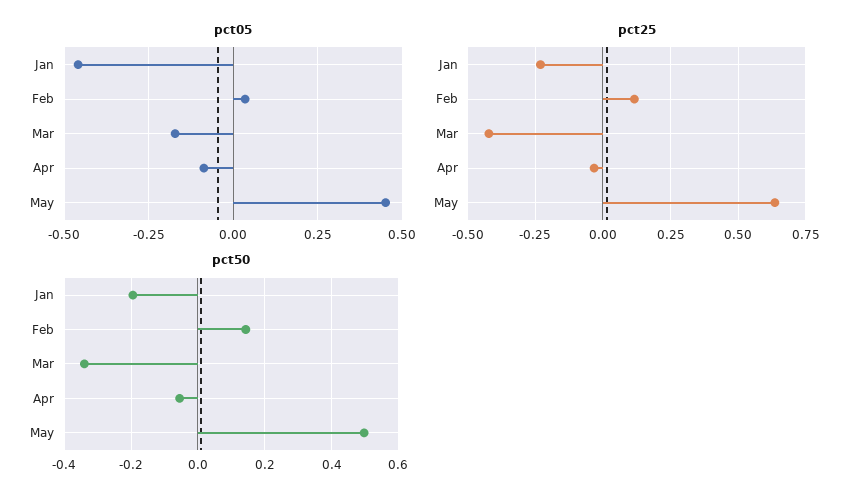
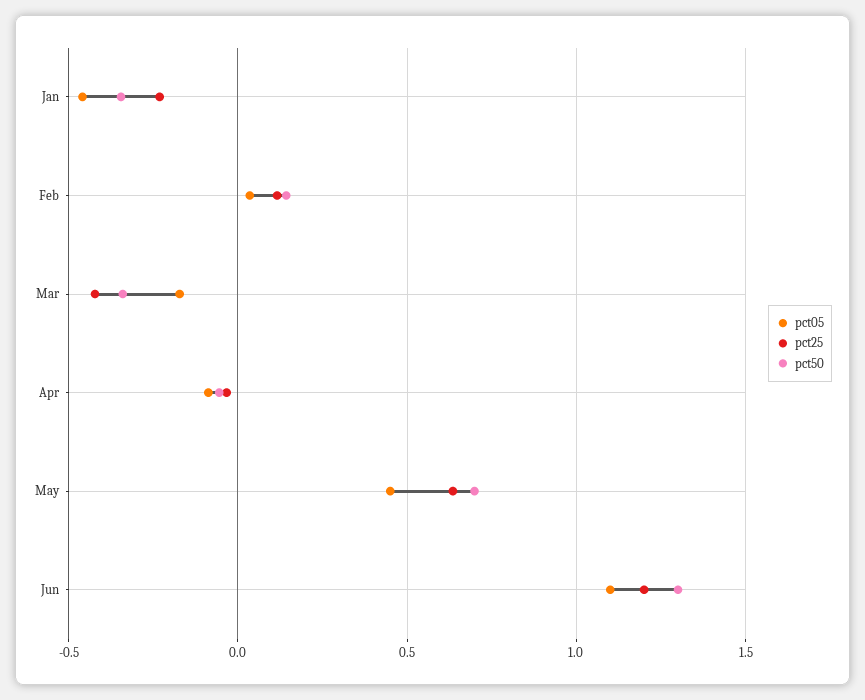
pct50, Jan: -0.2 -> -0.35
pct50, May: 0.5 -> 0.7
pct05, Jun: none -> 1.1
pct25, Jun: none -> 1.2
pct50, Jun: none -> 1.3

